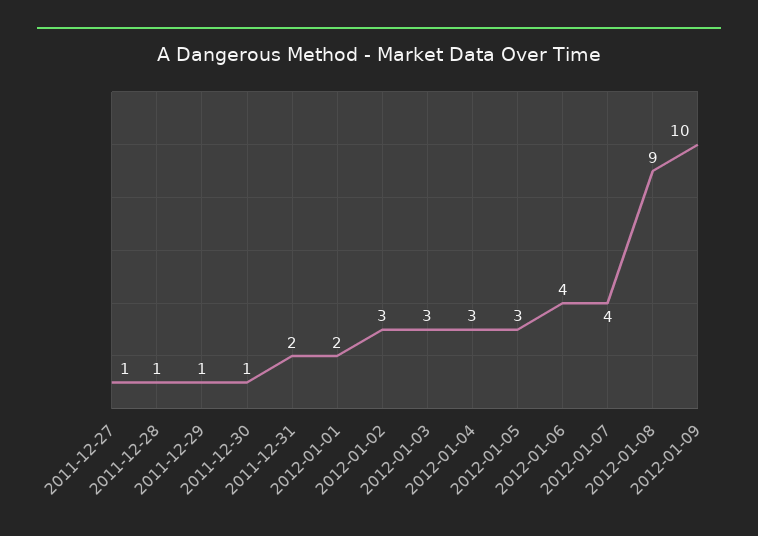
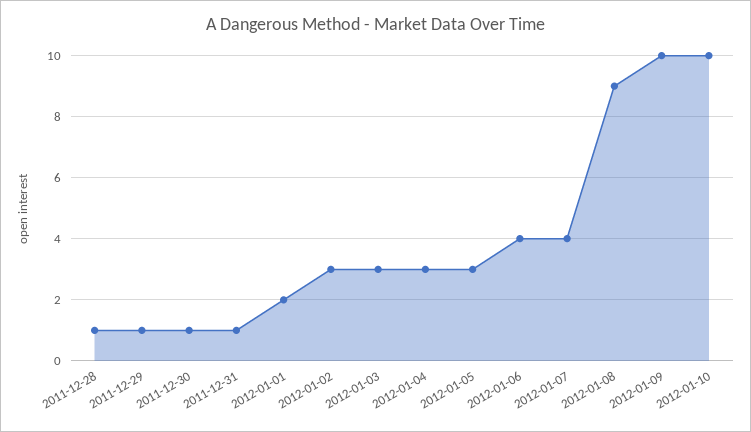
2011-12-27: 1 -> none
2011-12-31: 2 -> 1
2012-01-10: none -> 10

